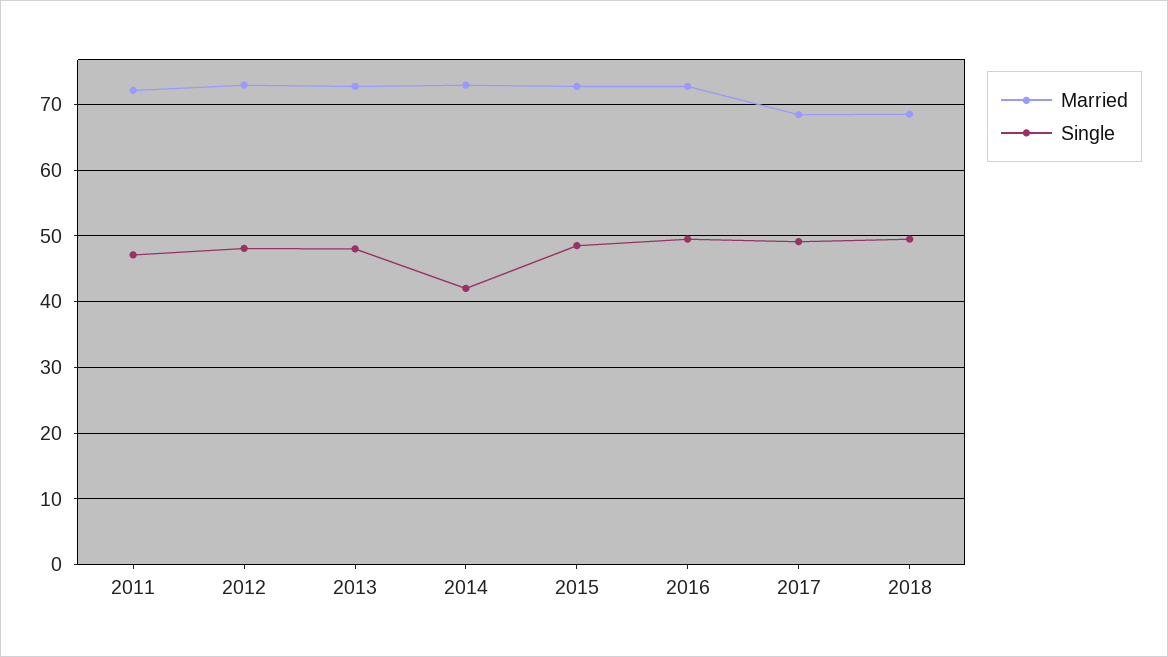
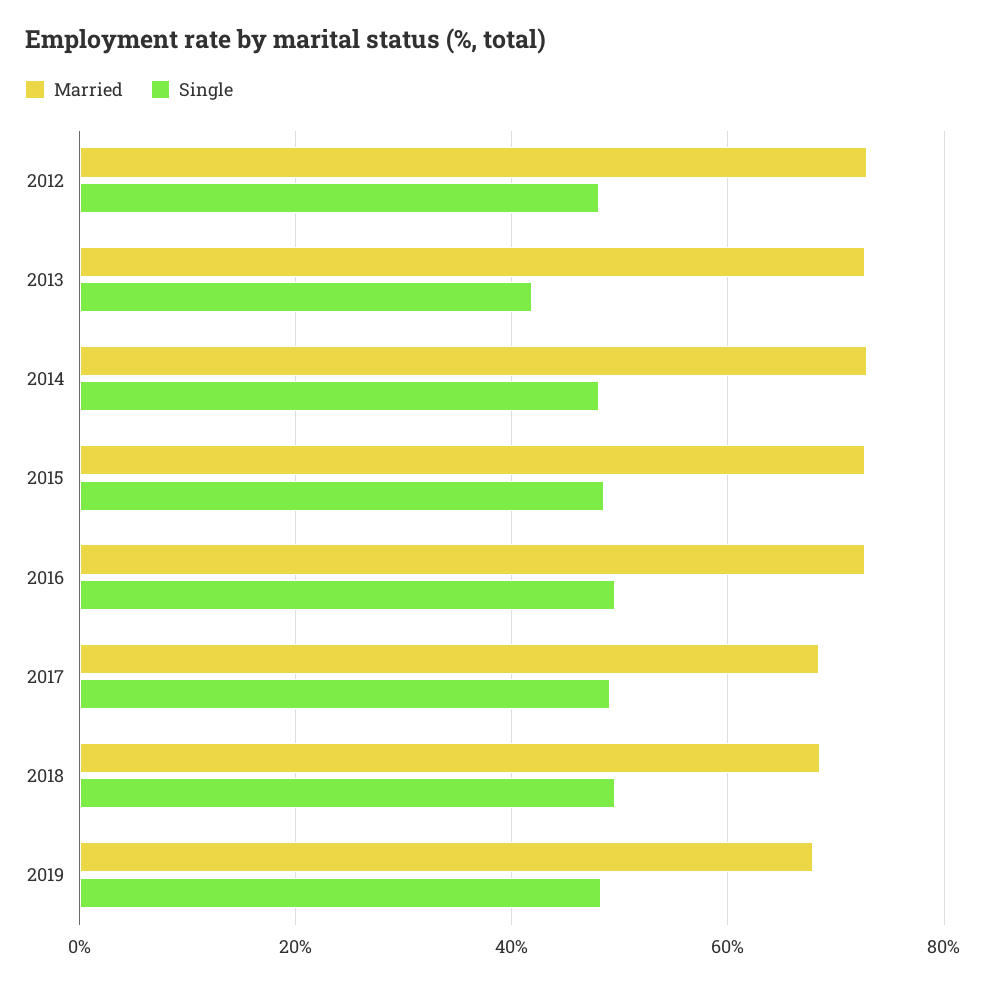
Married, 2011: 72 -> none
Single, 2011: 47 -> none
Single, 2013: 48 -> 42
Single, 2014: 42 -> 48
Married, 2019: none -> 68
Single, 2019: none -> 48

